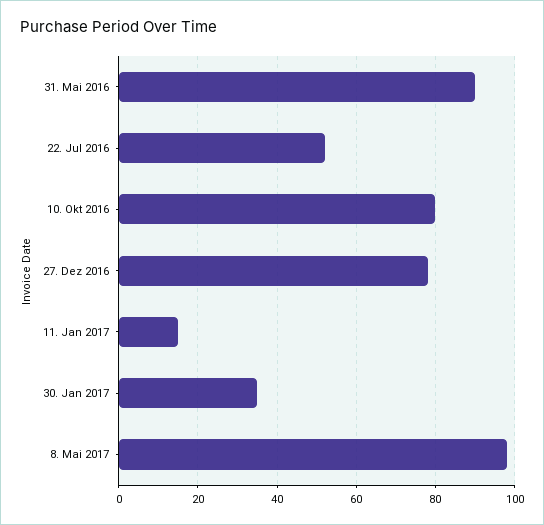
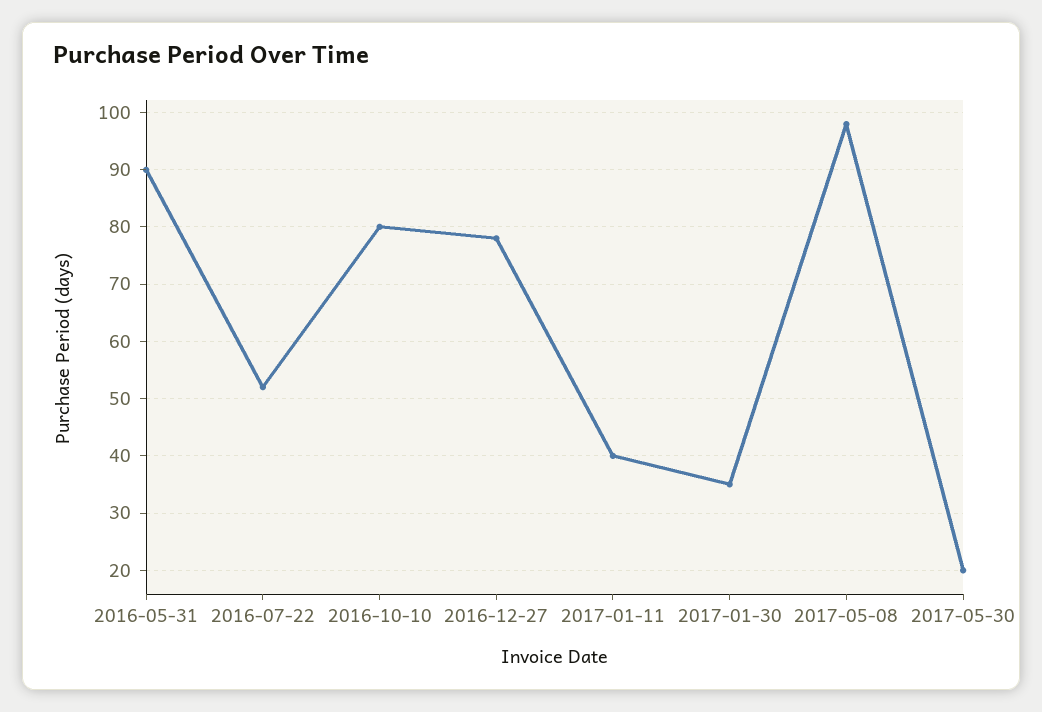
11. Jan 2017: 15 -> 40
2017-05-30: none -> 20

